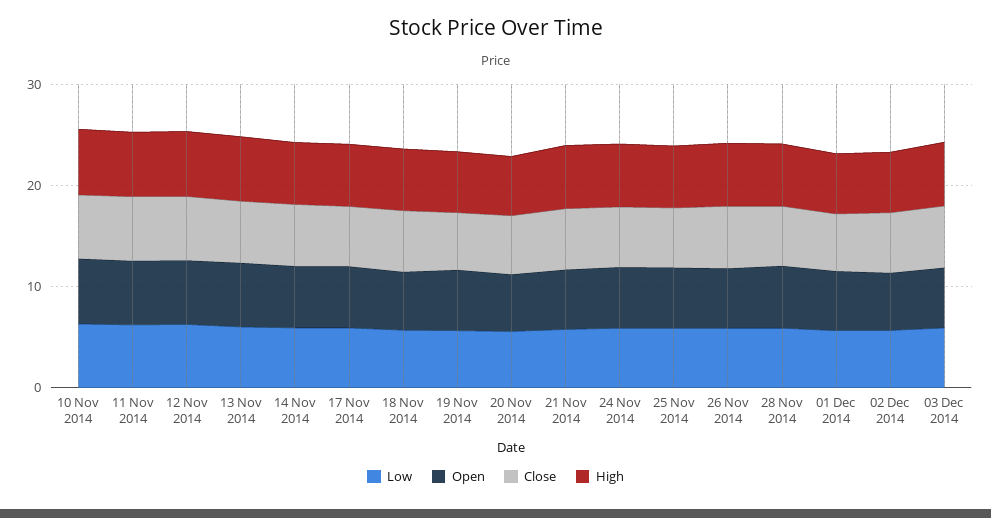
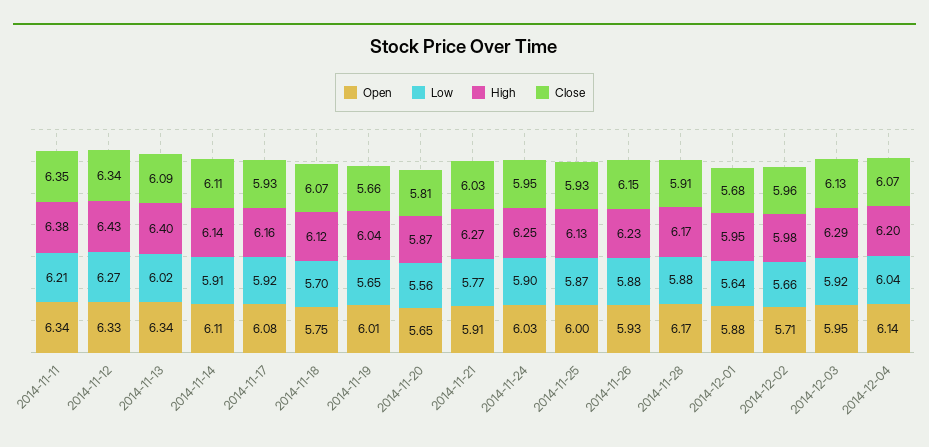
Low, 10 Nov 2014: 6 -> none
Open, 10 Nov 2014: 6 -> none
Close, 10 Nov 2014: 6 -> none
High, 10 Nov 2014: 6 -> none
Open, 2014-12-04: none -> 6.14
Low, 2014-12-04: none -> 6.04
High, 2014-12-04: none -> 6.2
Close, 2014-12-04: none -> 6.07

